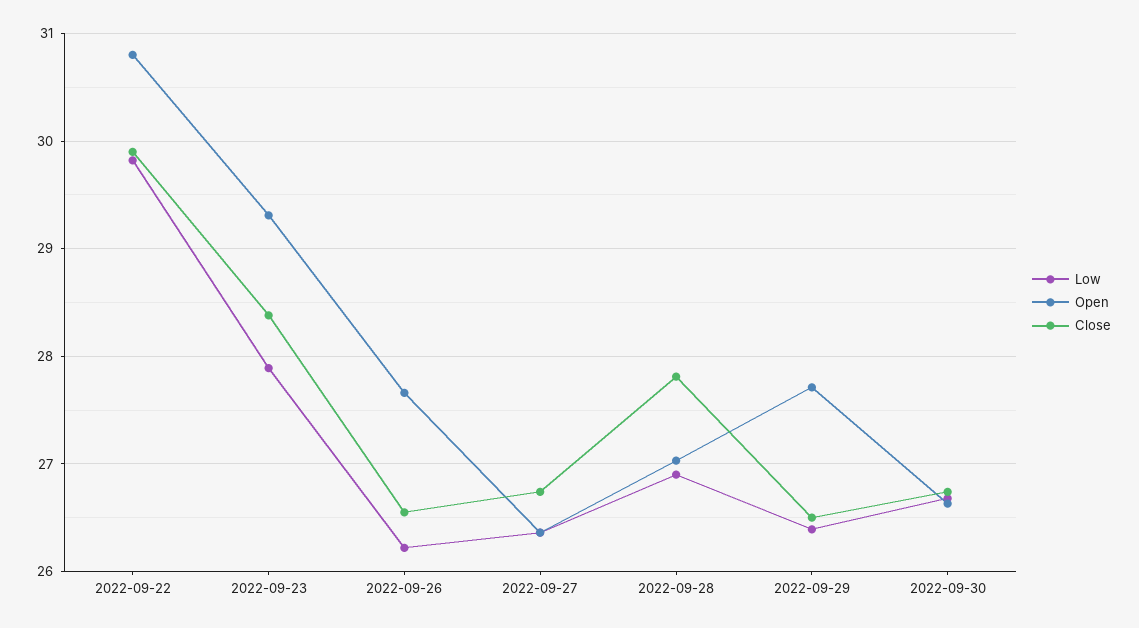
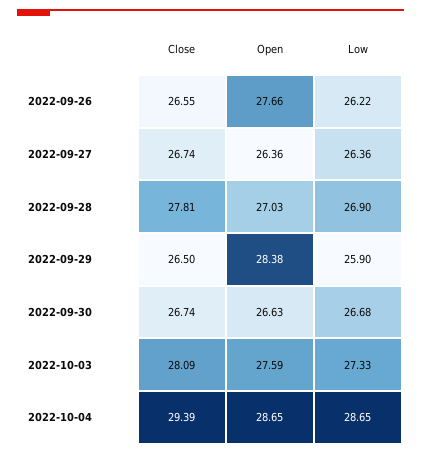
Low, 2022-09-22: 29.8 -> none
Open, 2022-09-22: 30.8 -> none
Close, 2022-09-22: 29.9 -> none
Low, 2022-09-23: 27.9 -> none
Open, 2022-09-23: 29.3 -> none
Close, 2022-09-23: 28.4 -> none
Low, 2022-09-29: 26.4 -> 25.9
Open, 2022-09-29: 27.7 -> 28.38
Close, 2022-10-03: none -> 28.09
Open, 2022-10-03: none -> 27.59
Low, 2022-10-03: none -> 27.33
Close, 2022-10-04: none -> 29.39
Open, 2022-10-04: none -> 28.65
Low, 2022-10-04: none -> 28.65

